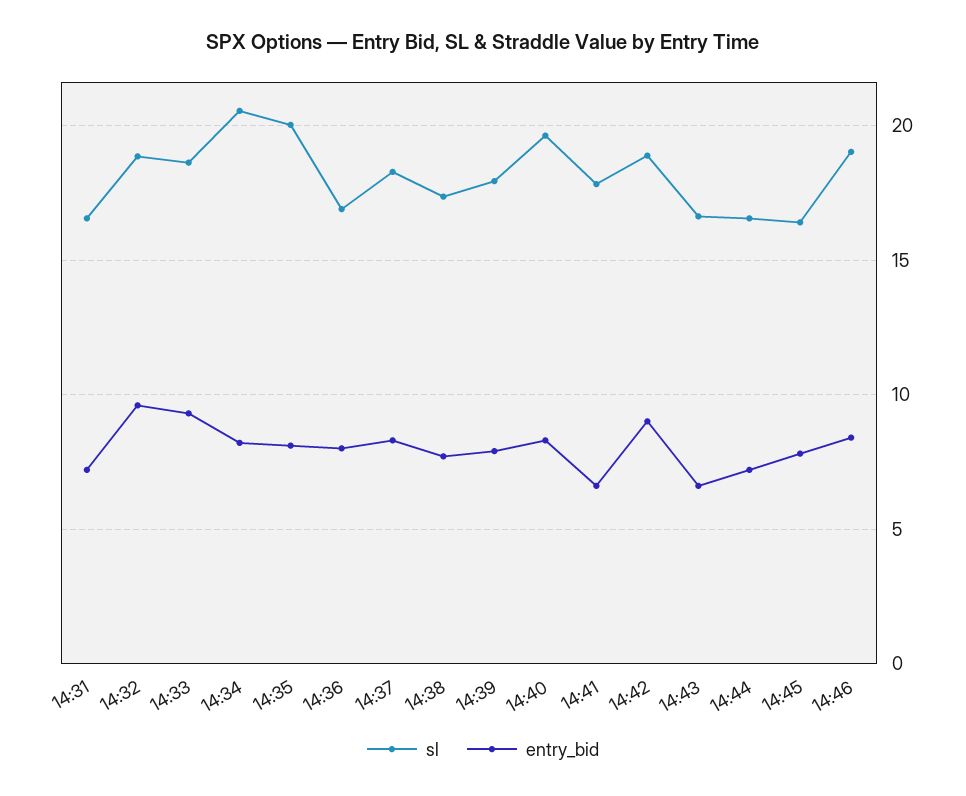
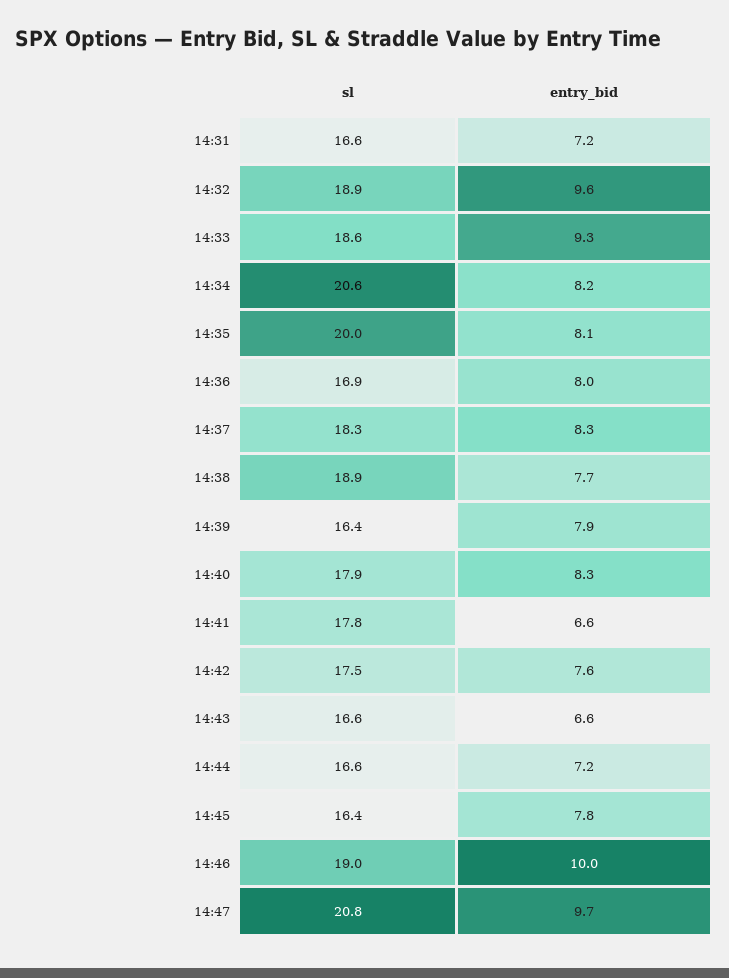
sl, 14:38: 17.5 -> 18.9
sl, 14:39: 18 -> 16.4
sl, 14:40: 19.5 -> 17.9
sl, 14:42: 19 -> 17.5
entry_bid, 14:42: 9 -> 7.6
entry_bid, 14:46: 8.5 -> 10
sl, 14:47: none -> 20.8
entry_bid, 14:47: none -> 9.7

